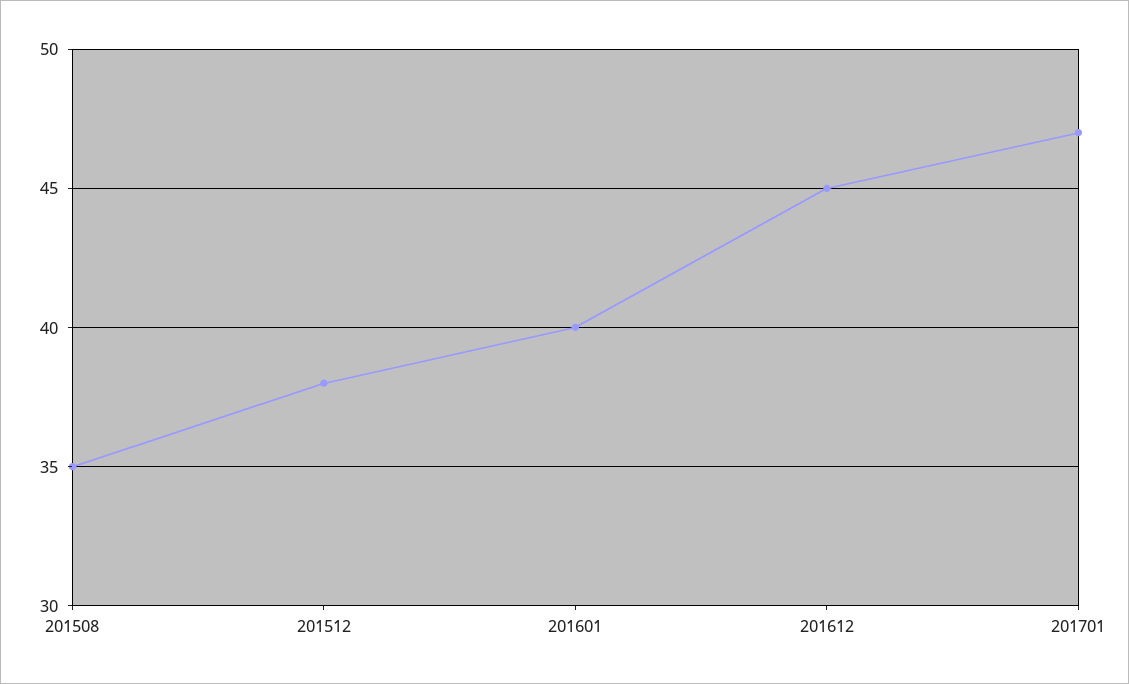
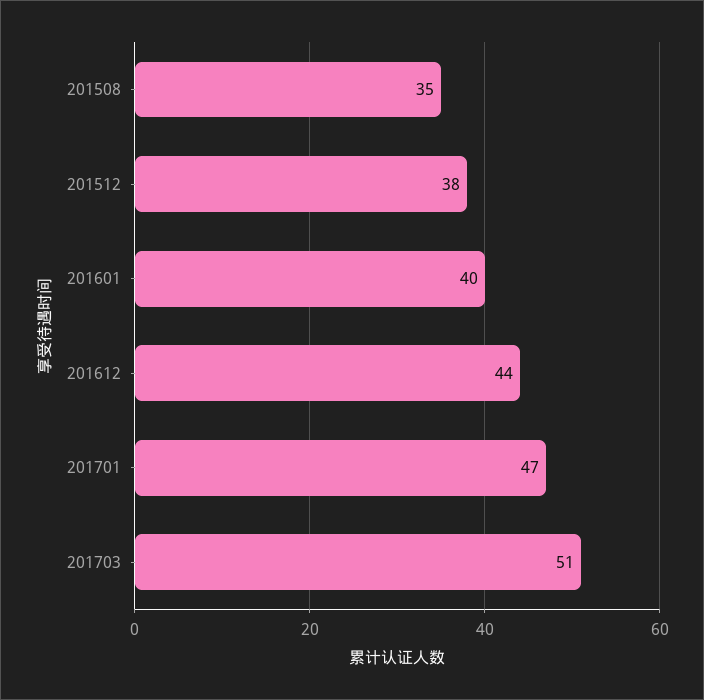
201612: 45 -> 44
201703: none -> 51

